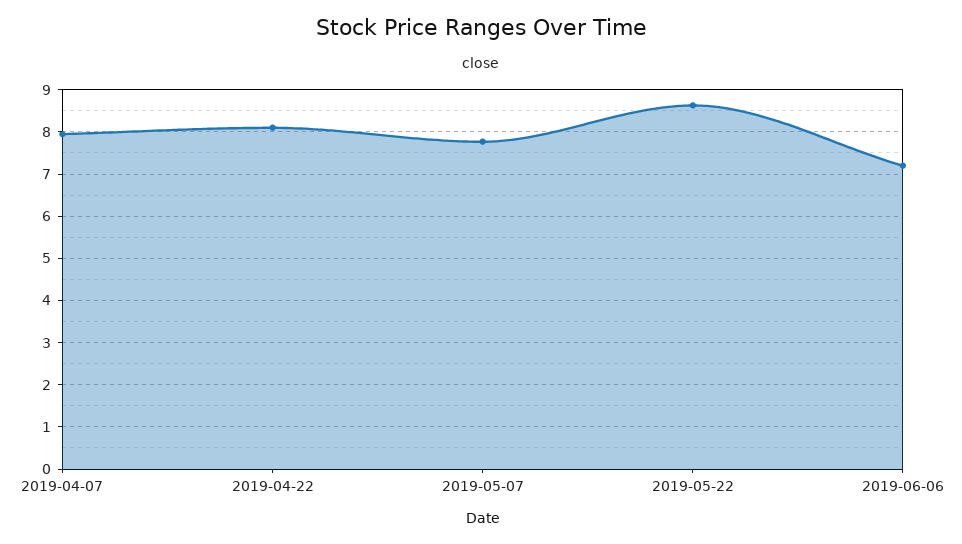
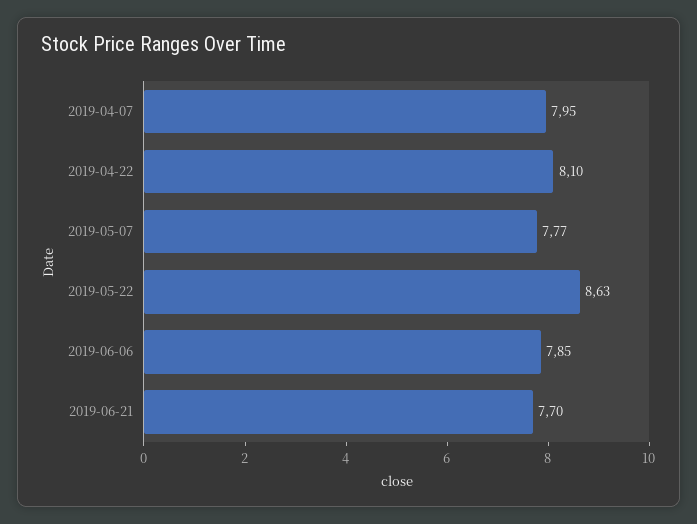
2019-06-06: 7.2 -> 7.85
2019-06-21: none -> 7.7

